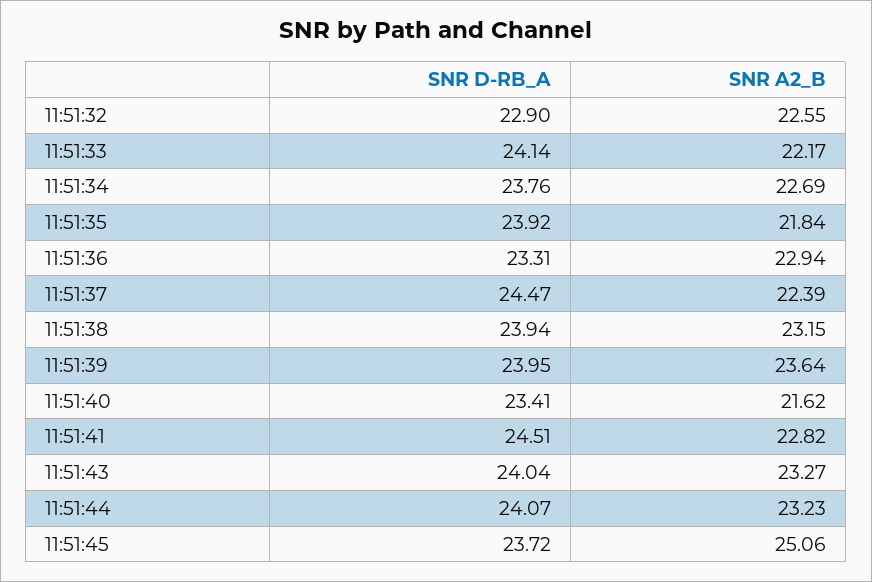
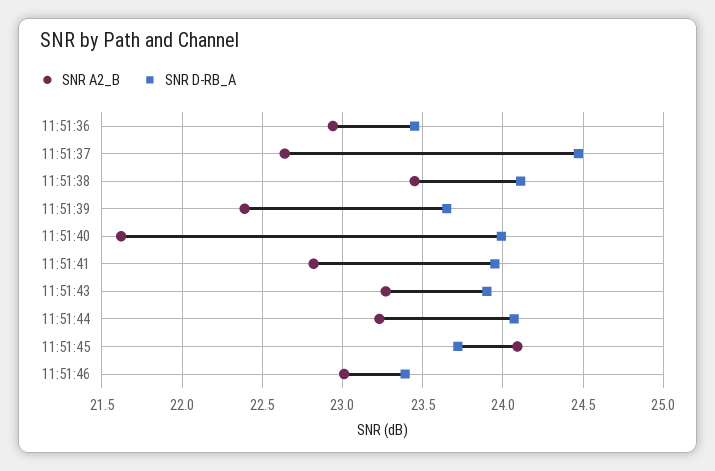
SNR D-RB_A, 11:51:32: 22.9 -> none
SNR A2_B, 11:51:32: 22.55 -> none
SNR D-RB_A, 11:51:33: 24.14 -> none
SNR A2_B, 11:51:33: 22.17 -> none
SNR D-RB_A, 11:51:34: 23.76 -> none
SNR A2_B, 11:51:34: 22.69 -> none
SNR D-RB_A, 11:51:35: 23.92 -> none
SNR A2_B, 11:51:35: 21.84 -> none
SNR D-RB_A, 11:51:36: 23.31 -> 23.45
SNR A2_B, 11:51:37: 22.39 -> 22.65
SNR D-RB_A, 11:51:38: 23.94 -> 24.1
SNR A2_B, 11:51:38: 23.15 -> 23.45
SNR D-RB_A, 11:51:39: 23.95 -> 23.65
SNR A2_B, 11:51:39: 23.64 -> 22.4
SNR D-RB_A, 11:51:40: 23.41 -> 24
SNR D-RB_A, 11:51:41: 24.51 -> 23.95
SNR D-RB_A, 11:51:43: 24.04 -> 23.9
SNR A2_B, 11:51:45: 25.06 -> 24.1
SNR A2_B, 11:51:46: none -> 23
SNR D-RB_A, 11:51:46: none -> 23.4

